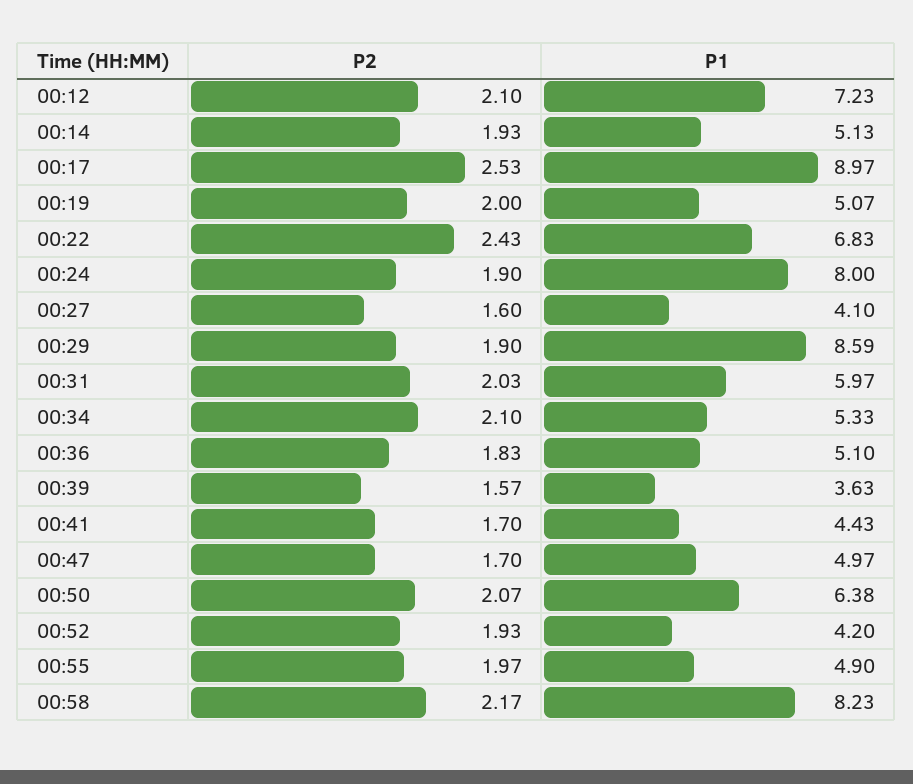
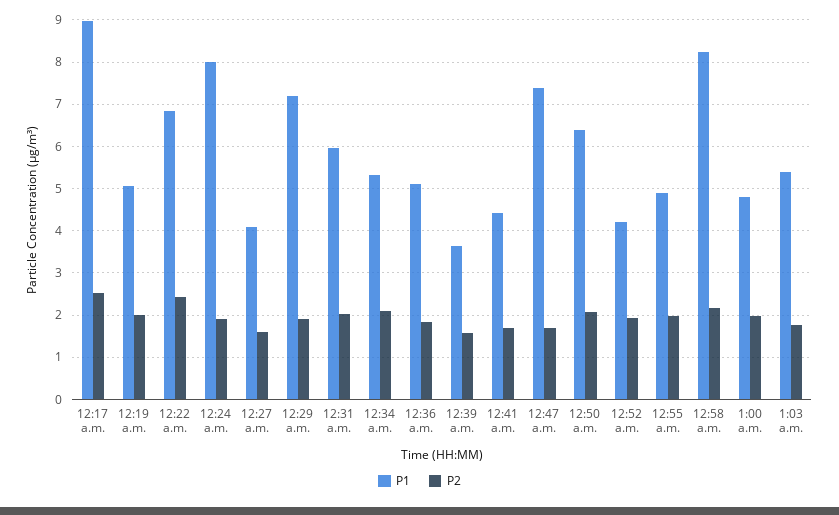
P2, 00:12: 2.1 -> none
P1, 00:12: 7.23 -> none
P2, 00:14: 1.93 -> none
P1, 00:14: 5.13 -> none
P1, 00:29: 8.59 -> 7.2
P1, 00:47: 4.97 -> 7.4
P1, 1:00 a.m.: none -> 4.8
P2, 1:00 a.m.: none -> 2
P1, 1:03 a.m.: none -> 5.4
P2, 1:03 a.m.: none -> 1.8

